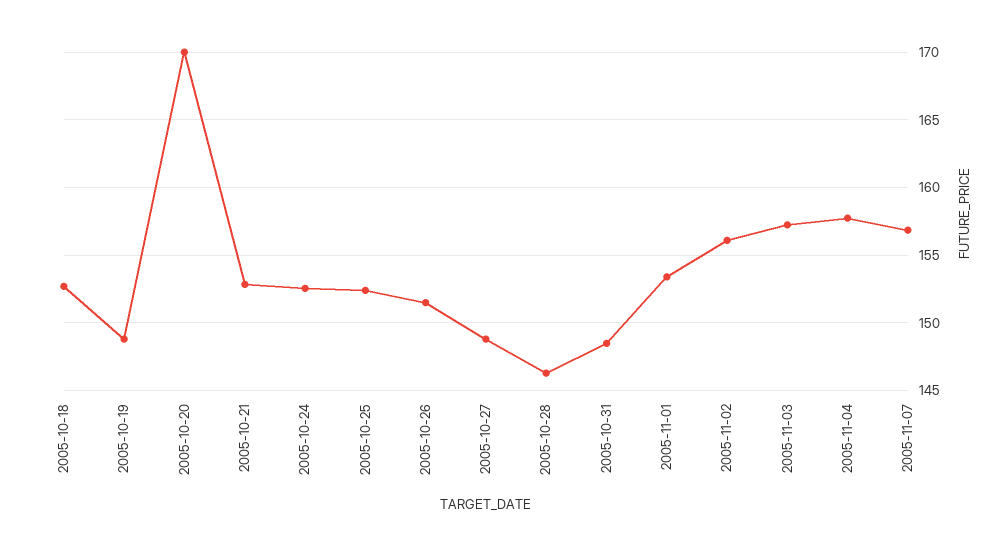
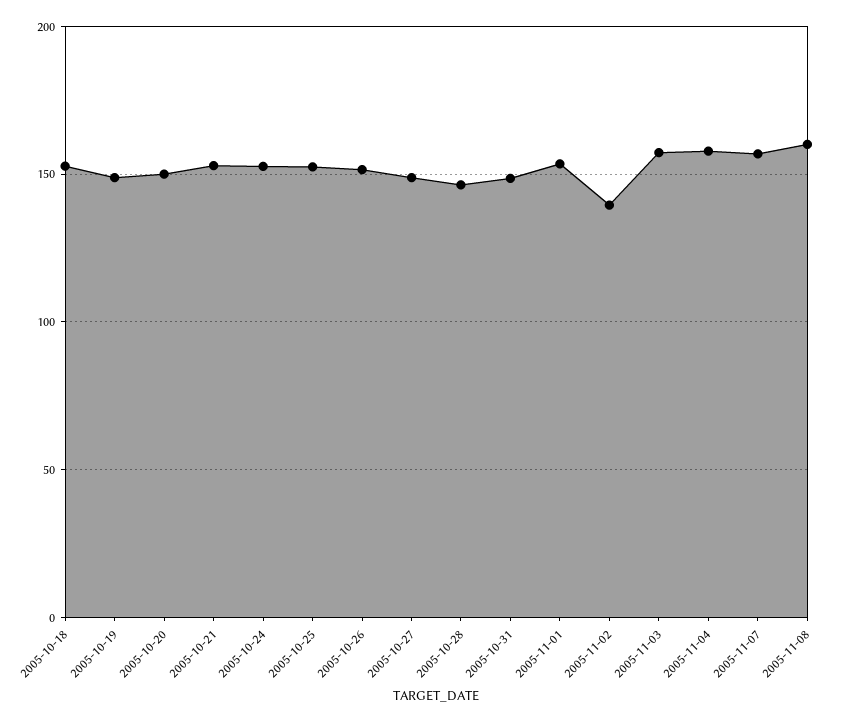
2005-10-20: 170 -> 150
2005-11-02: 156 -> 140
2005-11-08: none -> 160

